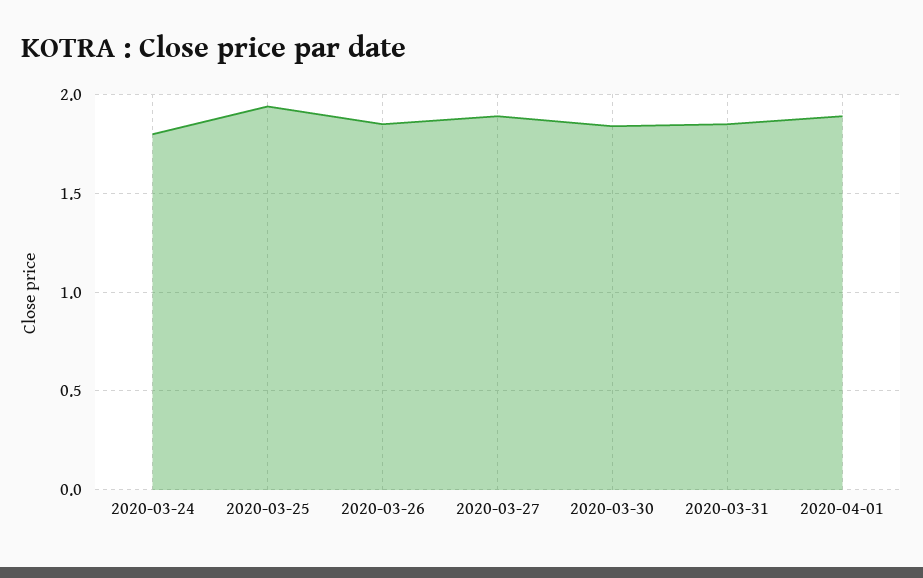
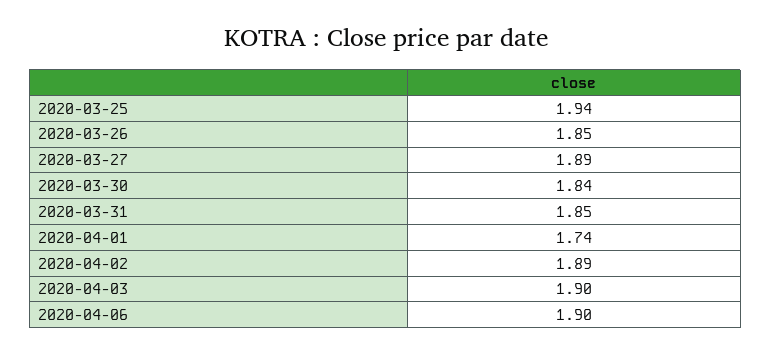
2020-03-24: 1.8 -> none
2020-04-01: 1.9 -> 1.74
2020-04-02: none -> 1.89
2020-04-03: none -> 1.9
2020-04-06: none -> 1.9

